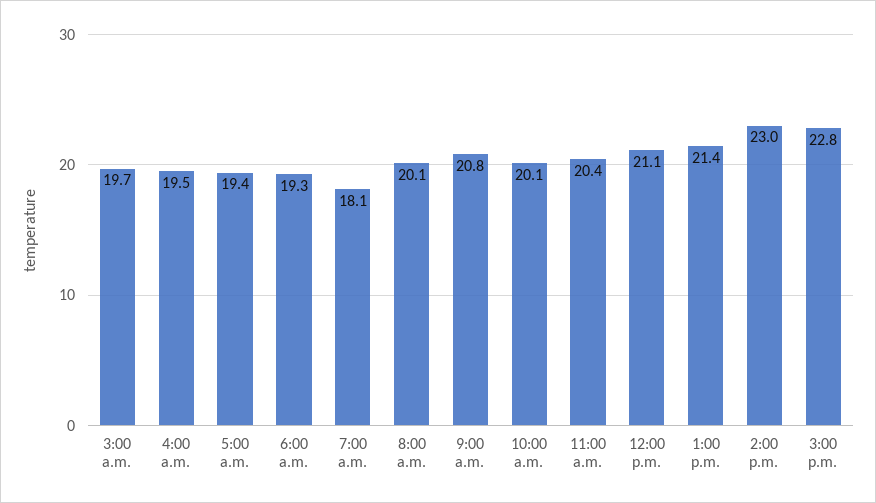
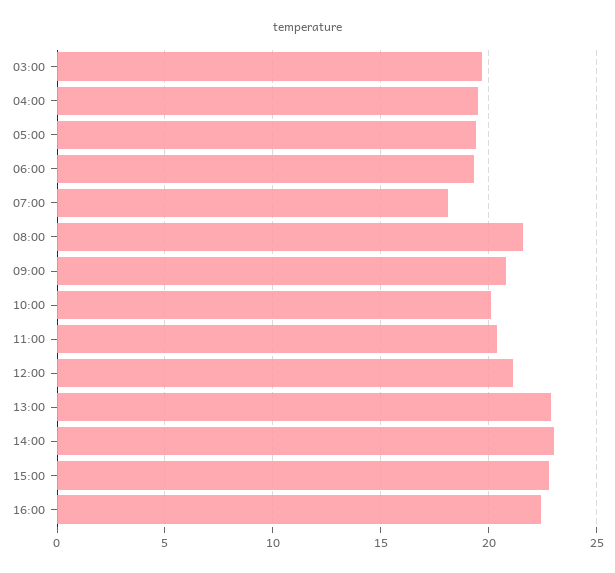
8:00 a.m.: 20.1 -> 21.5
1:00 p.m.: 21.4 -> 23
16:00: none -> 22.5

